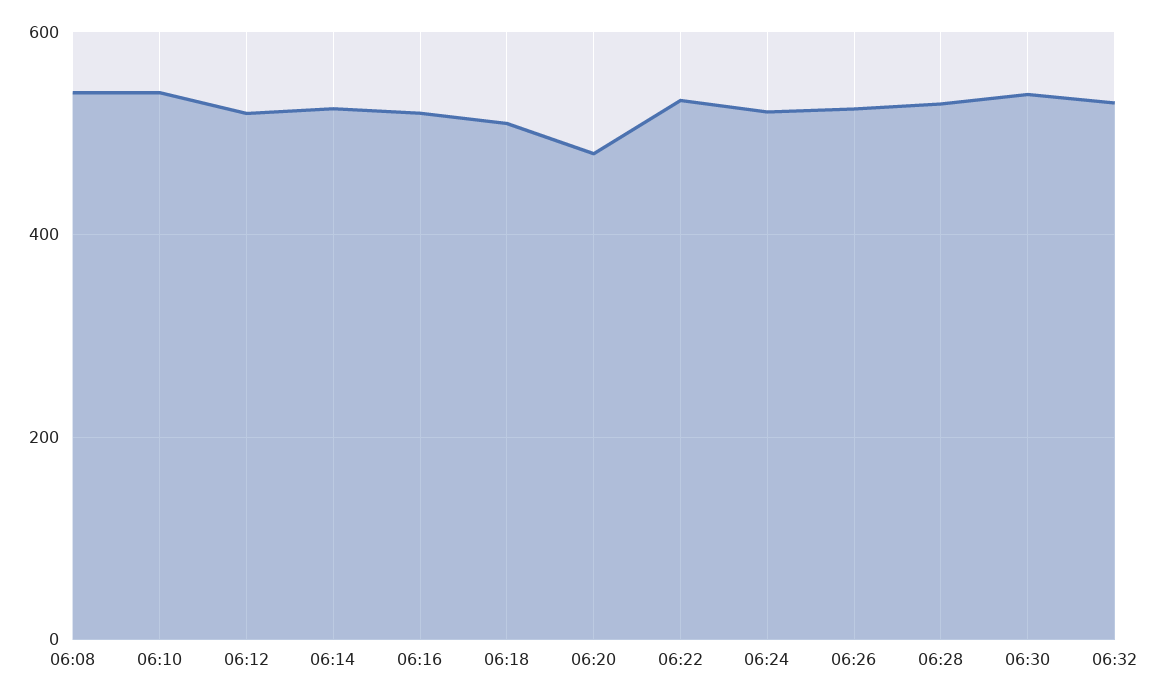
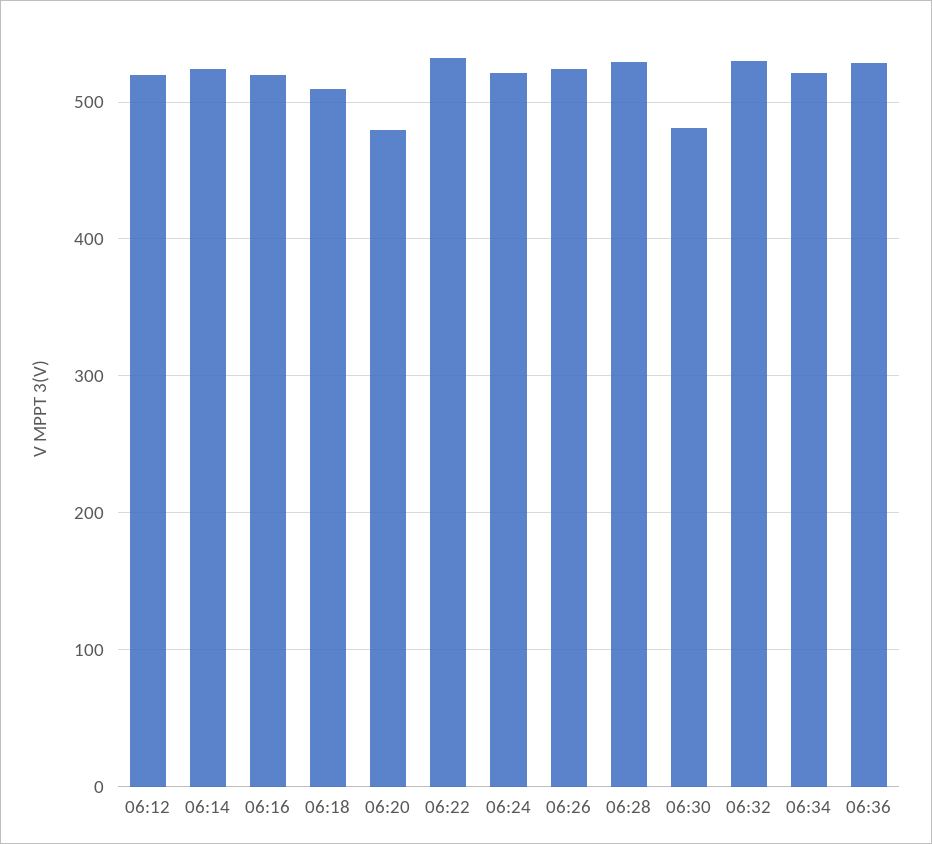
06:08: 540 -> none
06:10: 540 -> none
06:30: 540 -> 480
06:34: none -> 520
06:36: none -> 530

